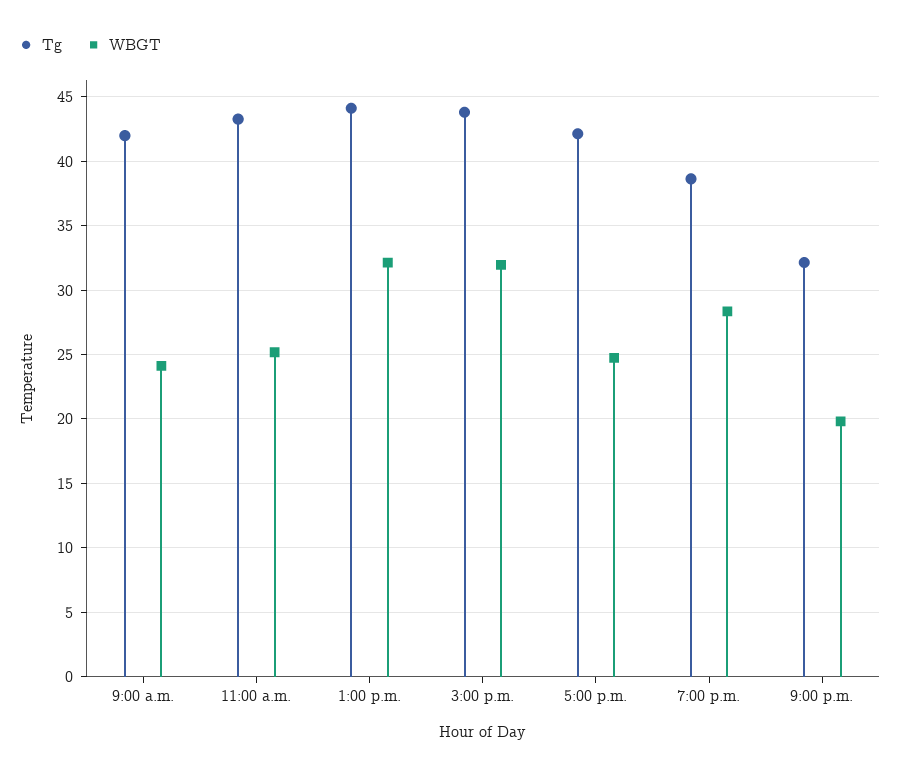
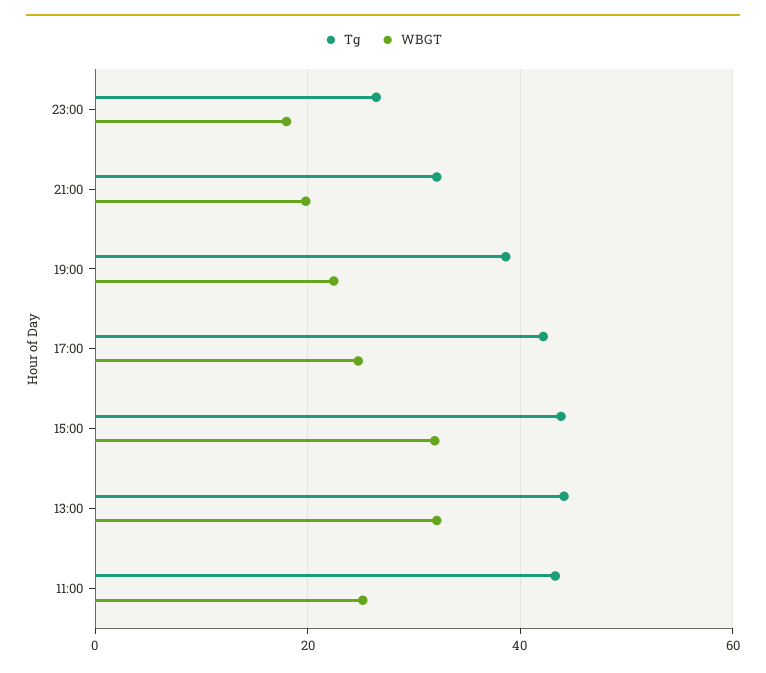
Tg, 9:00 a.m.: 42 -> none
WBGT, 9:00 a.m.: 24 -> none
WBGT, 7:00 p.m.: 28.5 -> 22
Tg, 23:00: none -> 26
WBGT, 23:00: none -> 18

